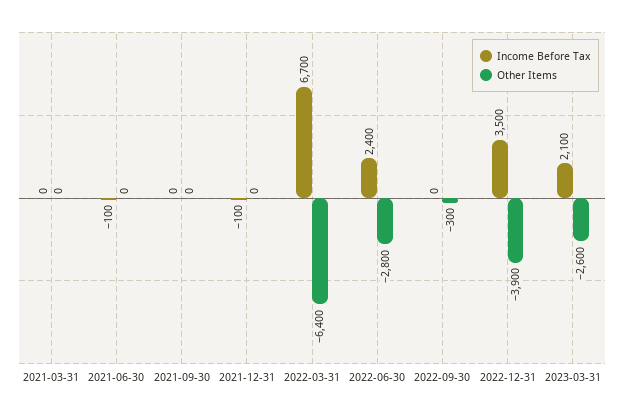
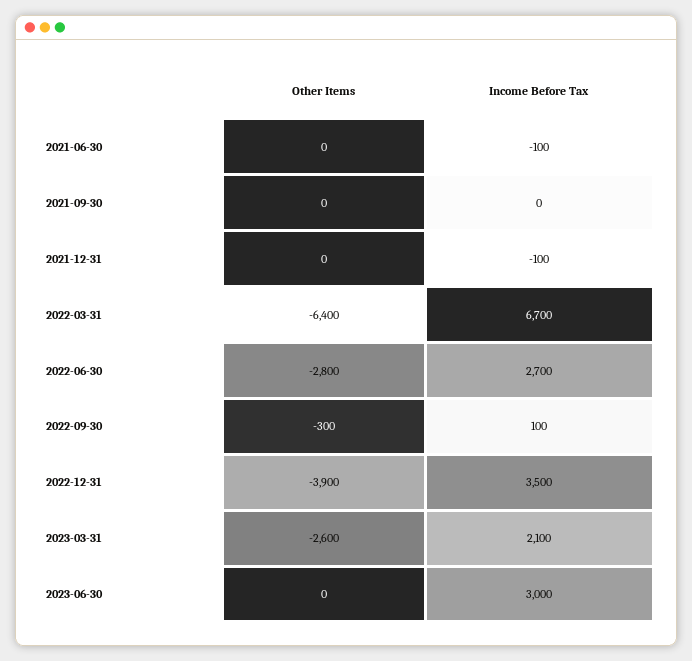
Income Before Tax, 2021-03-31: 0 -> none
Other Items, 2021-03-31: 0 -> none
Income Before Tax, 2022-06-30: 2400 -> 2700
Income Before Tax, 2022-09-30: 0 -> 100
Other Items, 2023-06-30: none -> 0
Income Before Tax, 2023-06-30: none -> 3000

